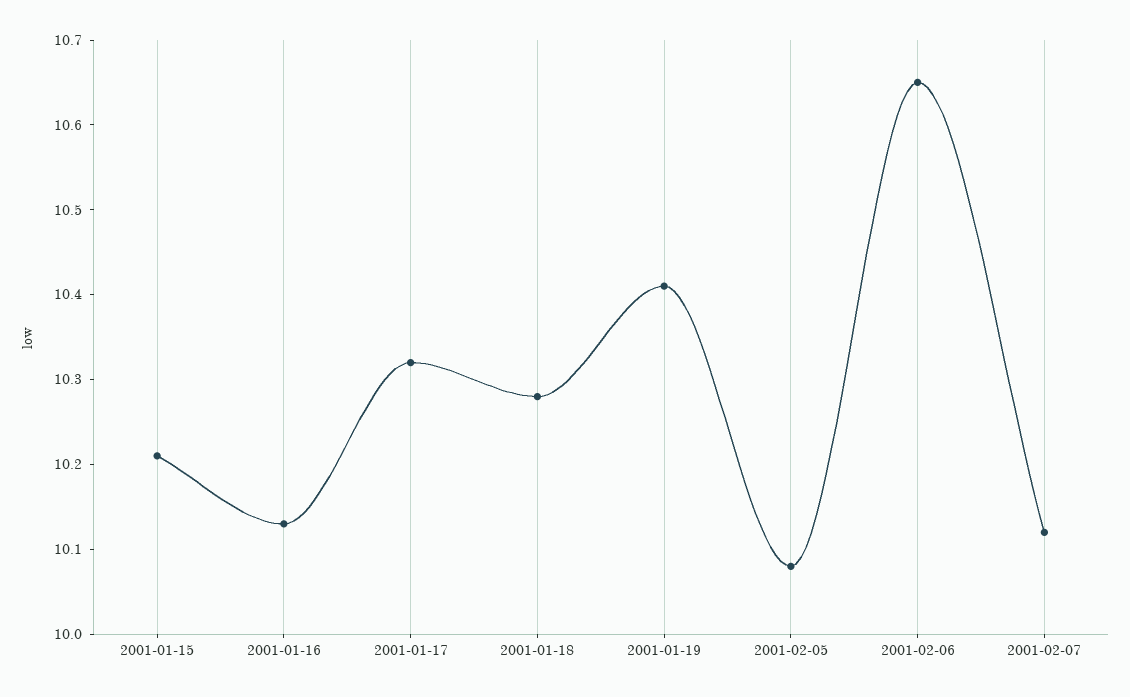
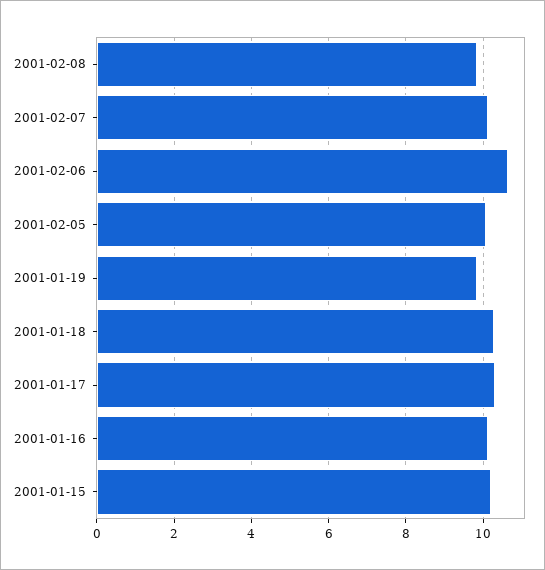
2001-01-19: 10.41 -> 9.8
2001-02-08: none -> 9.8

